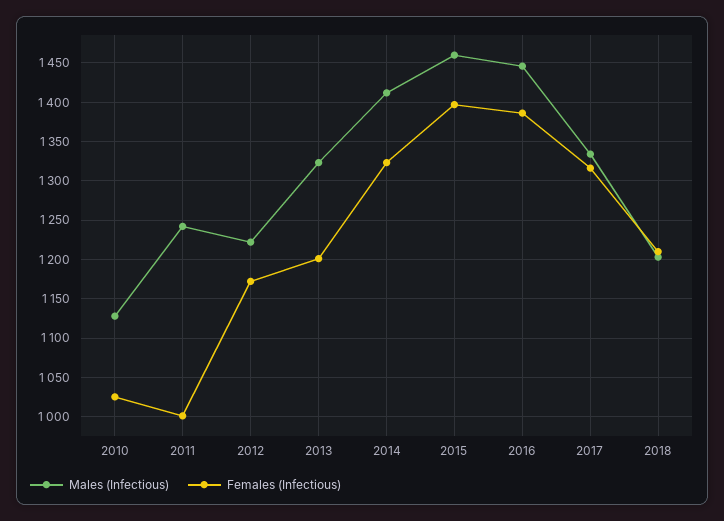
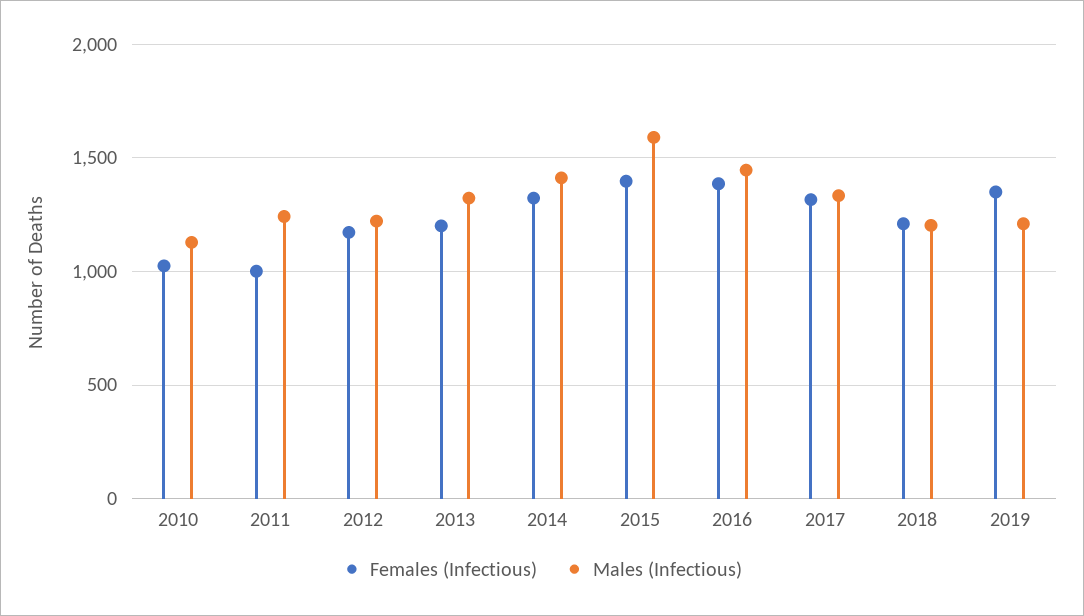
Males (Infectious), 2015: 1460 -> 1600
Females (Infectious), 2019: none -> 1350
Males (Infectious), 2019: none -> 1200

